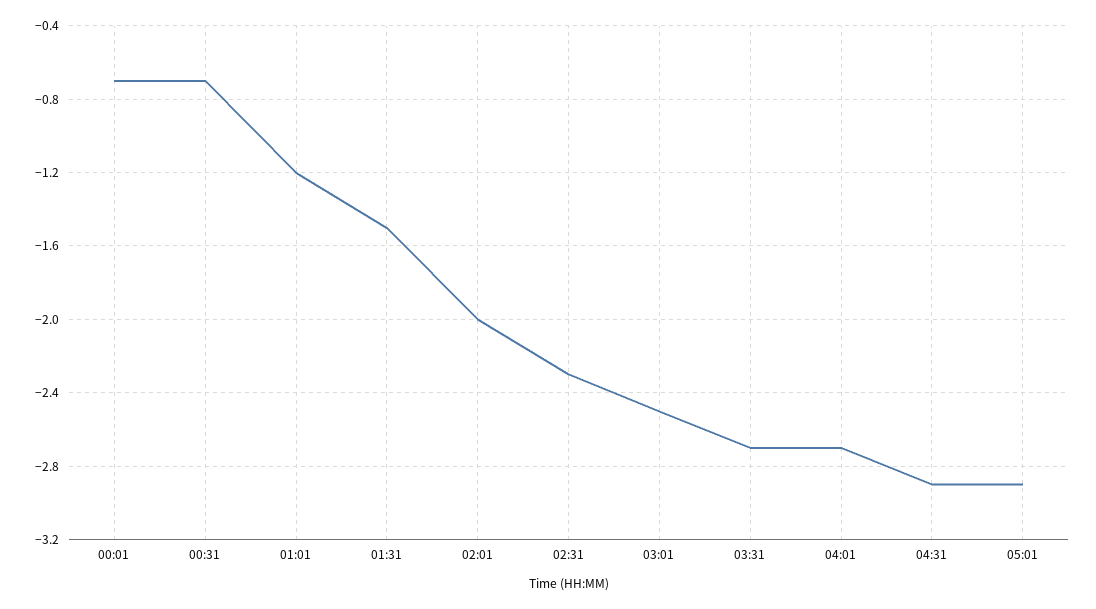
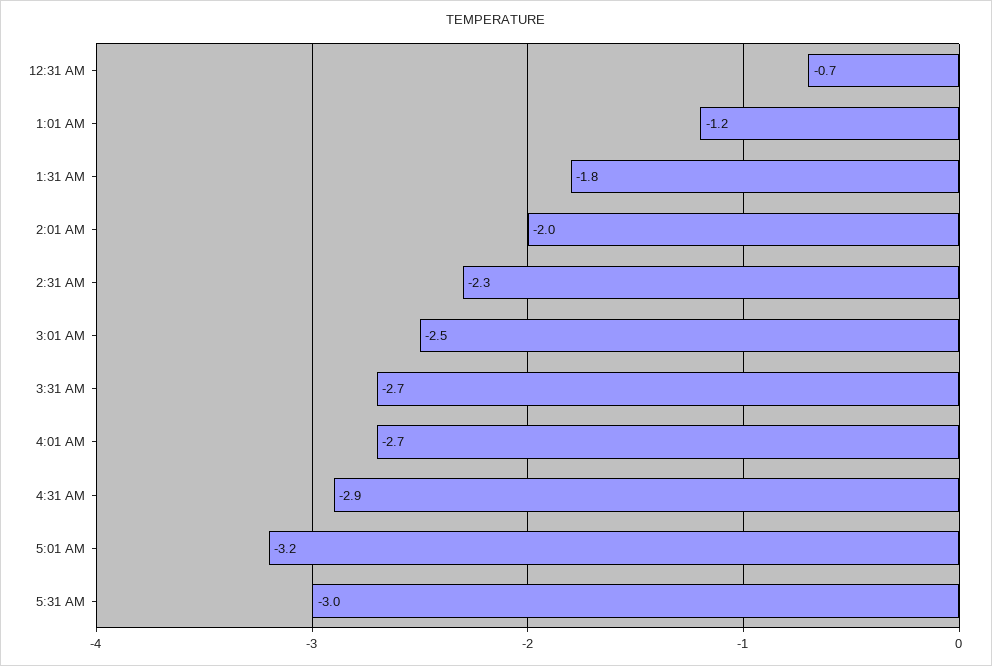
00:01: -0.7 -> none
01:31: -1.5 -> -1.8
05:01: -2.9 -> -3.2
5:31 AM: none -> -3

